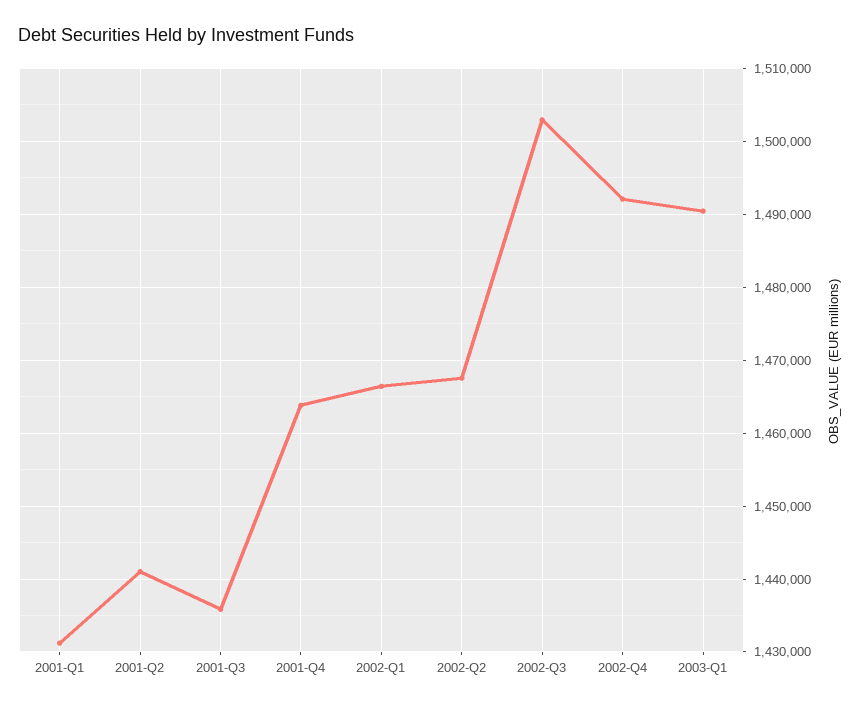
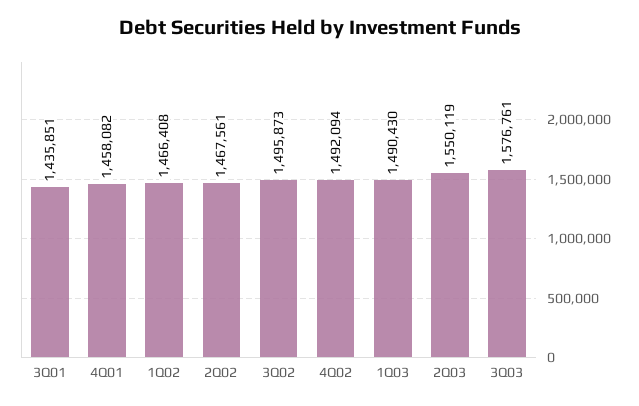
2001-Q1: 1431000 -> none
2001-Q2: 1441000 -> none
2001-Q4: 1464000 -> 1458082
2002-Q3: 1503000 -> 1495873
2Q03: none -> 1550119
3Q03: none -> 1576761

